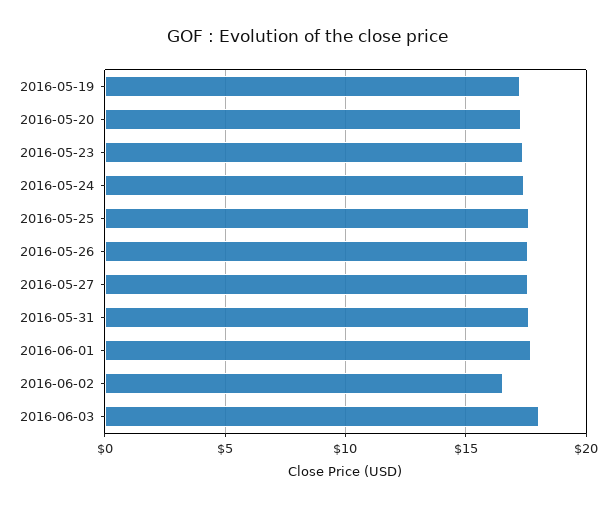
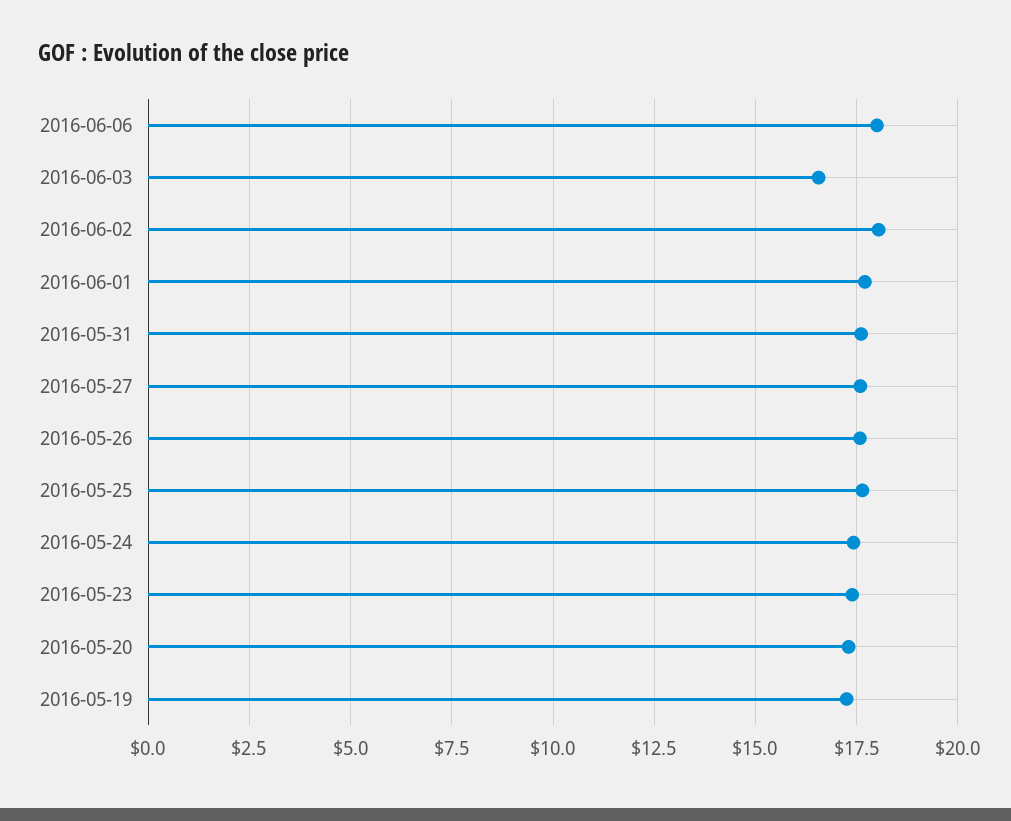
2016-06-02: 16.5 -> 18
2016-06-03: 18 -> 16.5
2016-06-06: none -> 18

